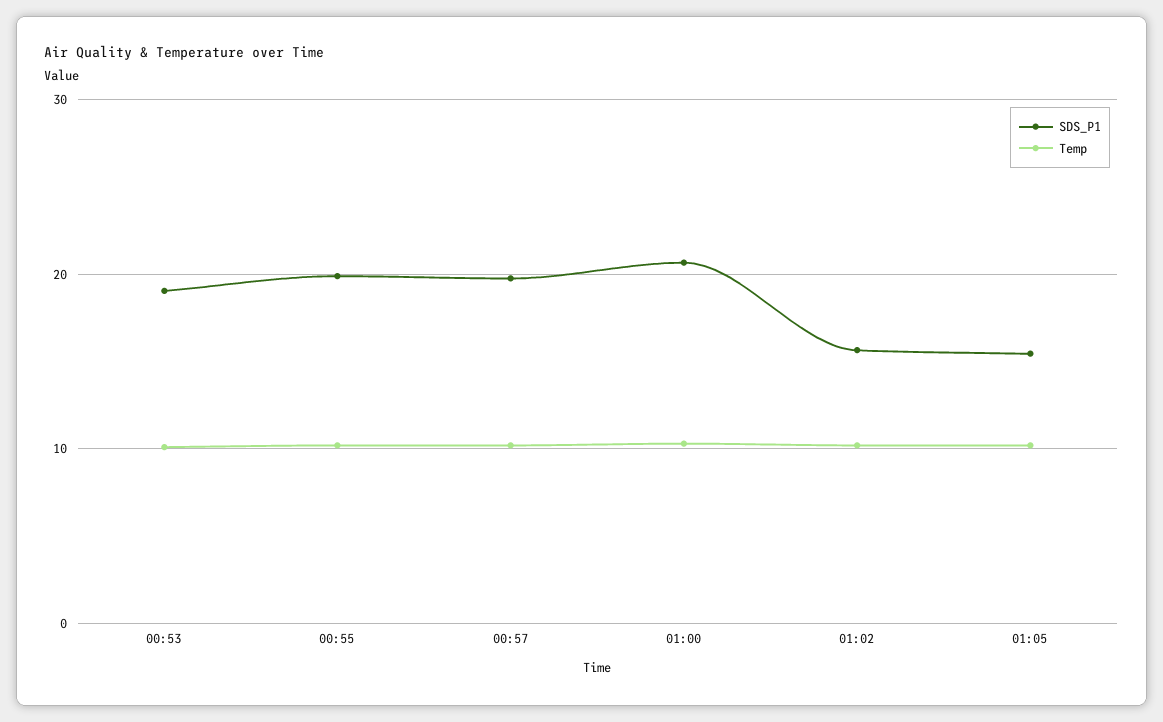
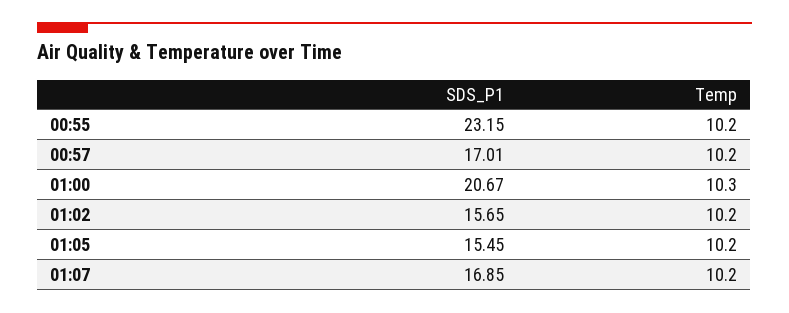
SDS_P1, 00:53: 19 -> none
Temp, 00:53: 10 -> none
SDS_P1, 00:55: 20 -> 23.15
SDS_P1, 00:57: 20 -> 17.01
SDS_P1, 01:07: none -> 16.85
Temp, 01:07: none -> 10.2

